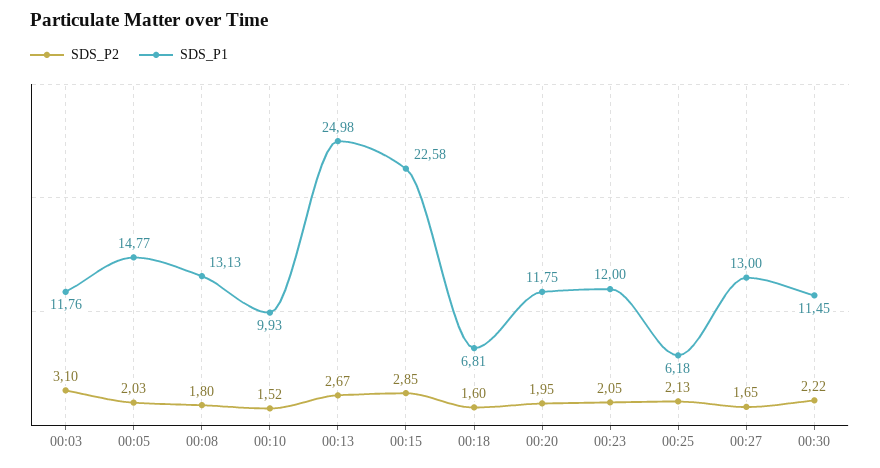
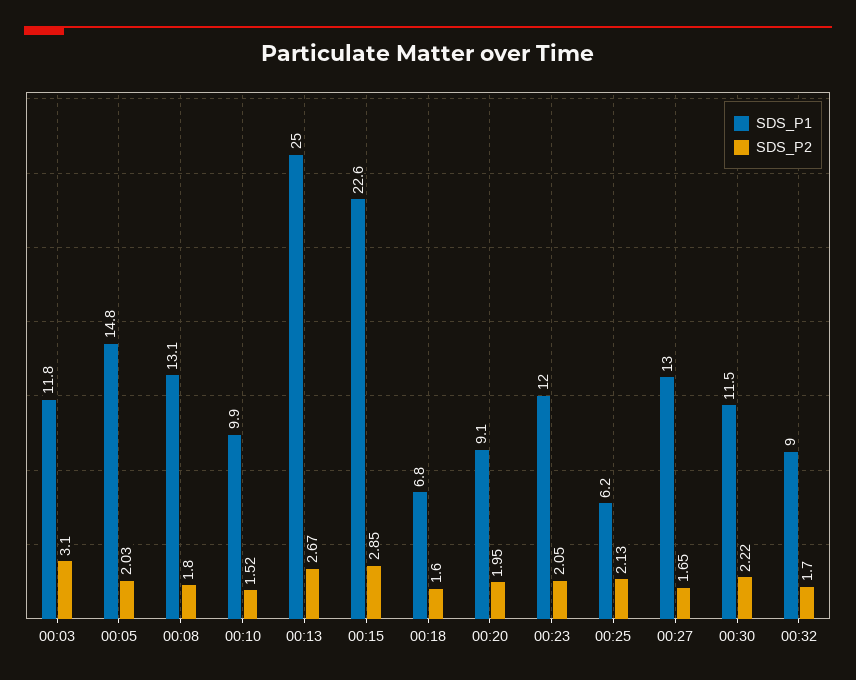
SDS_P1, 00:20: 11.75 -> 9.1
SDS_P1, 00:32: none -> 9
SDS_P2, 00:32: none -> 1.7

